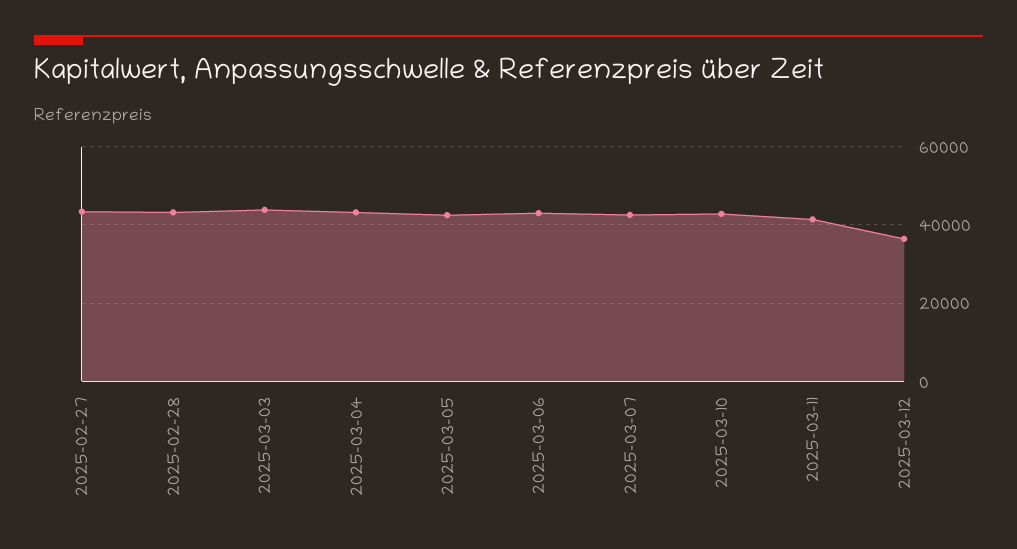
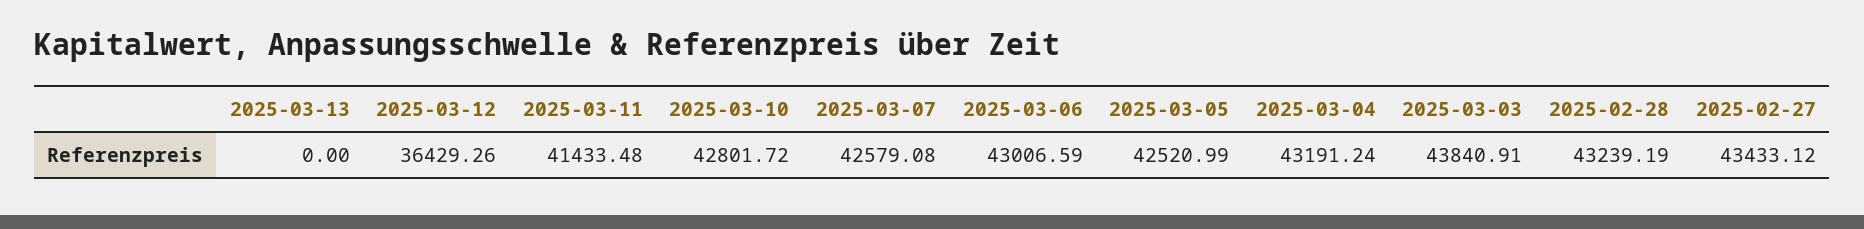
2025-03-13: none -> 0

